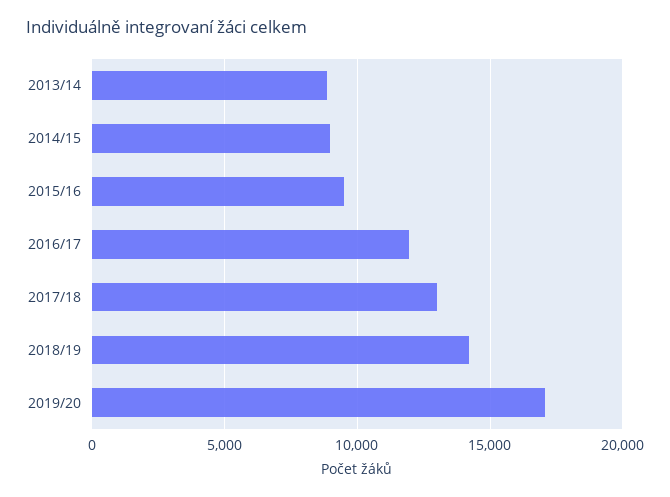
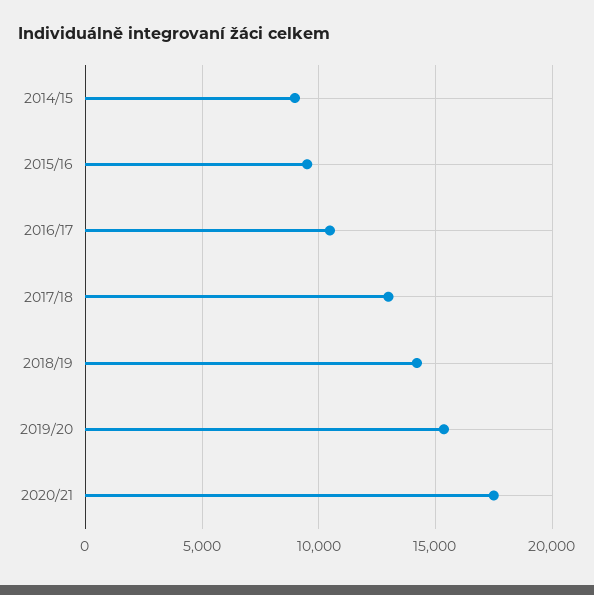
2013/14: 9000 -> none
2016/17: 12000 -> 10500
2019/20: 17000 -> 15500
2020/21: none -> 17500

